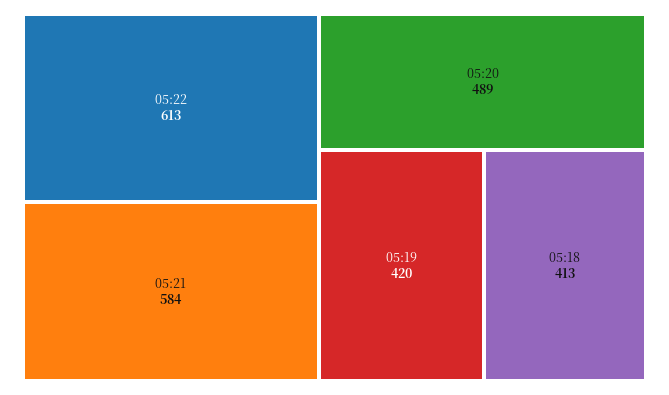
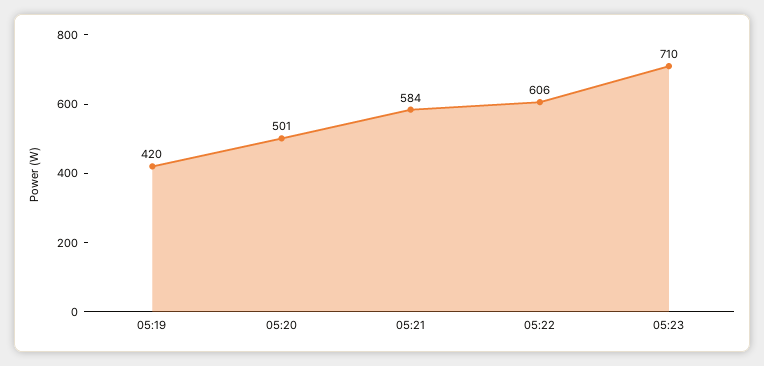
05:22: 613 -> 606
05:20: 489 -> 501
05:18: 413 -> none
05:23: none -> 710

